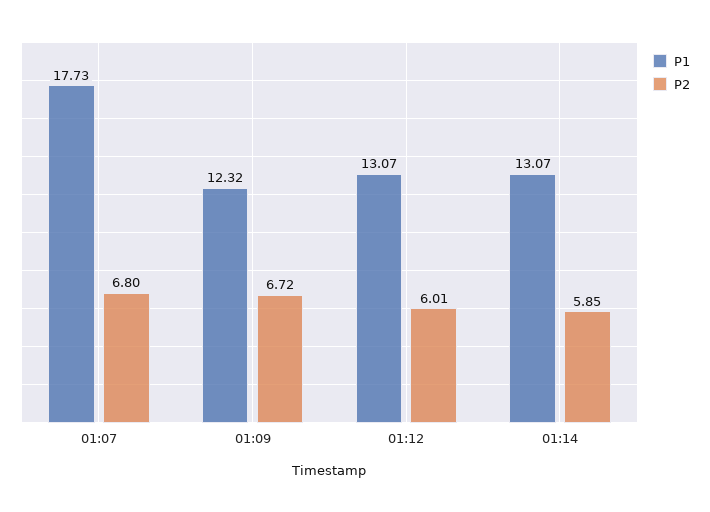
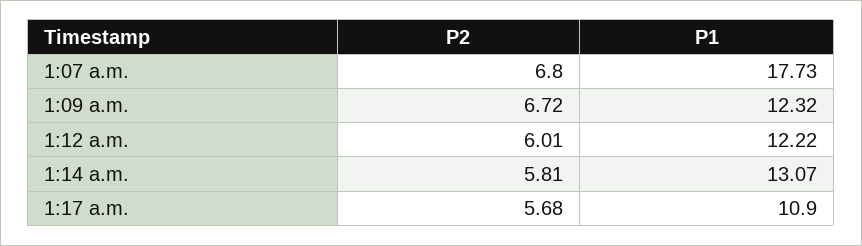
P1, 01:12: 13.07 -> 12.22
P2, 01:14: 5.85 -> 5.81
P2, 1:17 a.m.: none -> 5.68
P1, 1:17 a.m.: none -> 10.9

